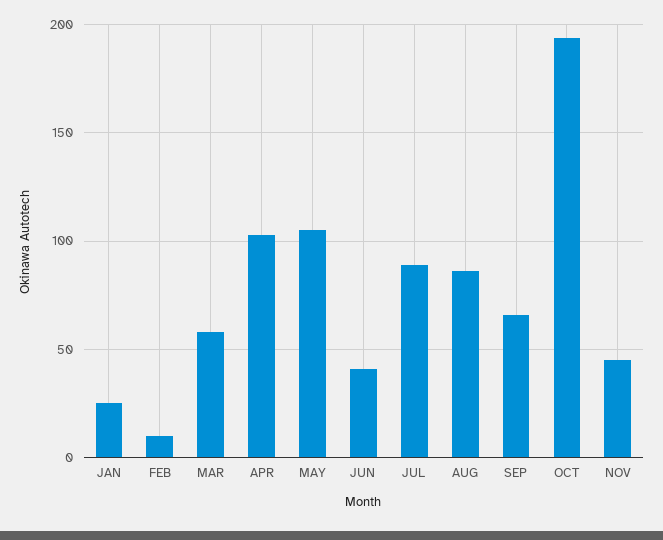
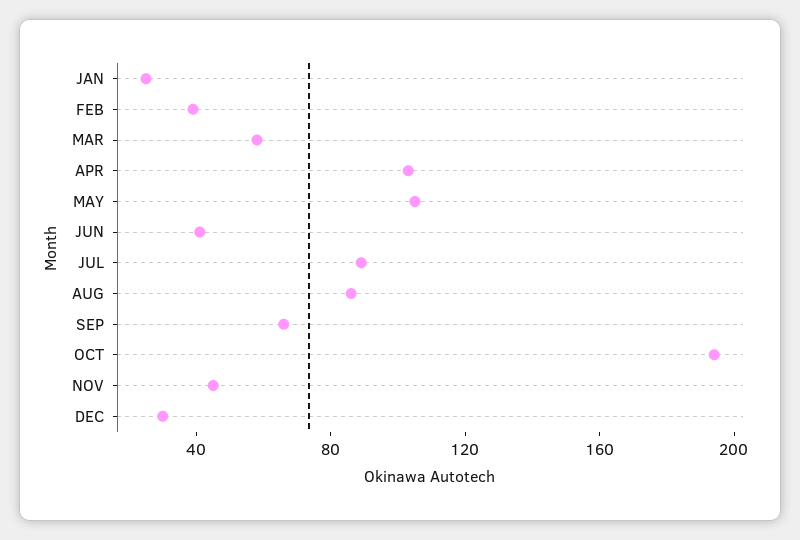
FEB: 10 -> 40
DEC: none -> 30

